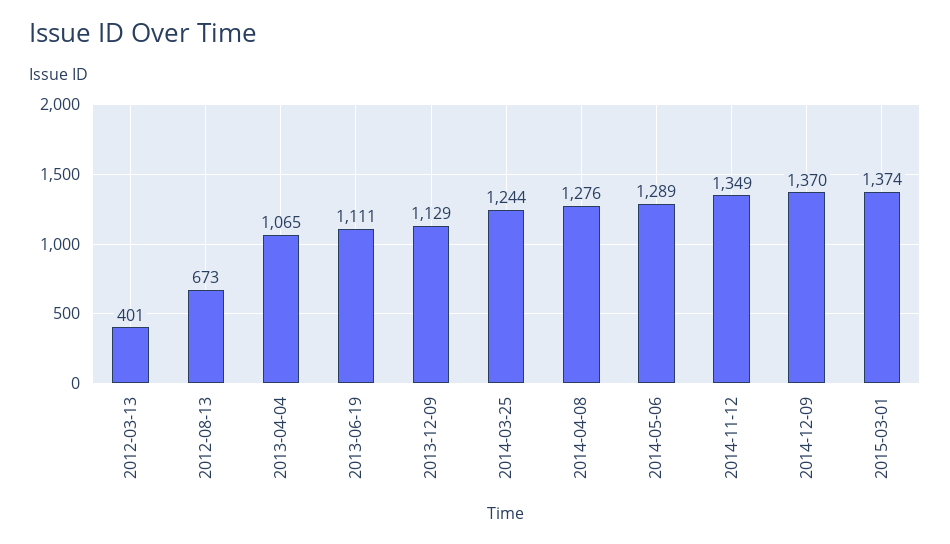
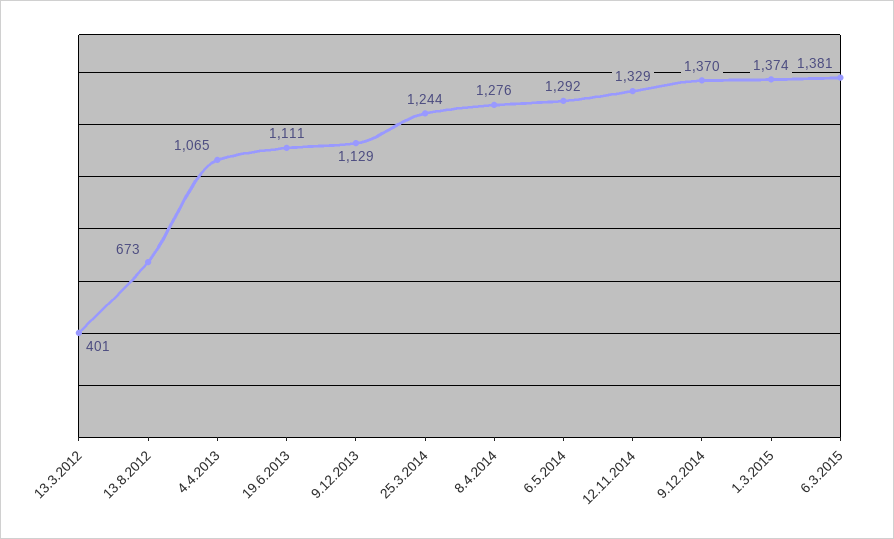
2014-05-06: 1289 -> 1292
2014-11-12: 1349 -> 1329
6.3.2015: none -> 1381

